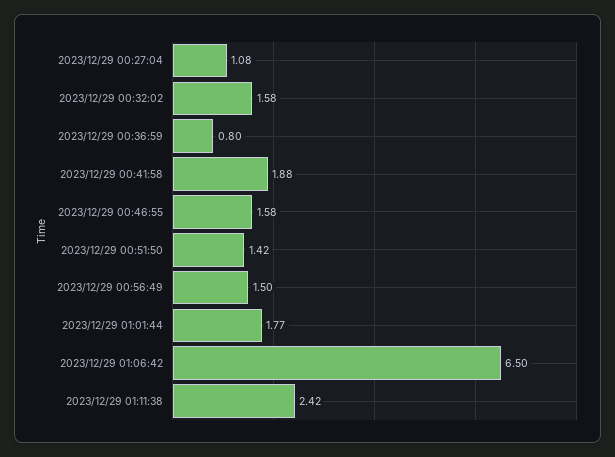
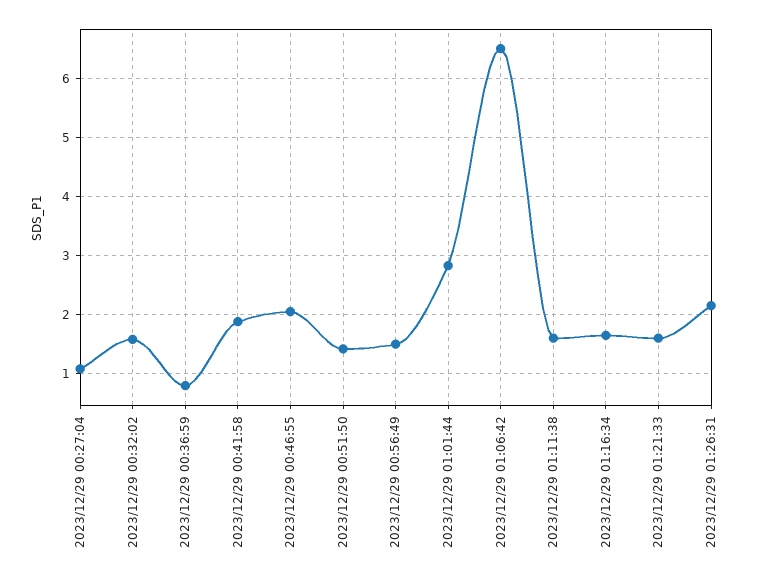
2023/12/29 00:46:55: 1.58 -> 2
2023/12/29 01:01:44: 1.77 -> 2.8
2023/12/29 01:11:38: 2.42 -> 1.6
2023/12/29 01:16:34: none -> 1.6
2023/12/29 01:21:33: none -> 1.6
2023/12/29 01:26:31: none -> 2.2

